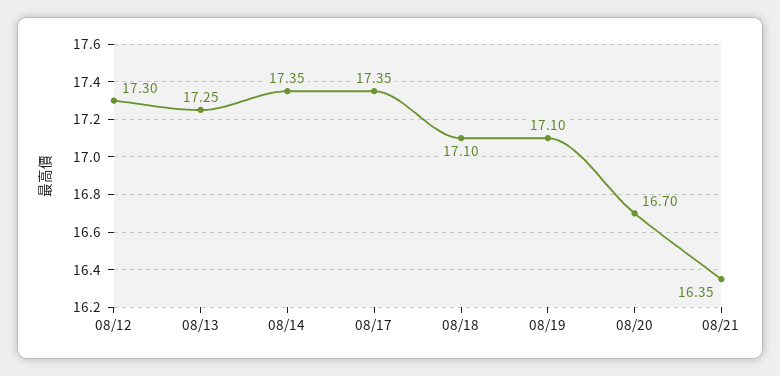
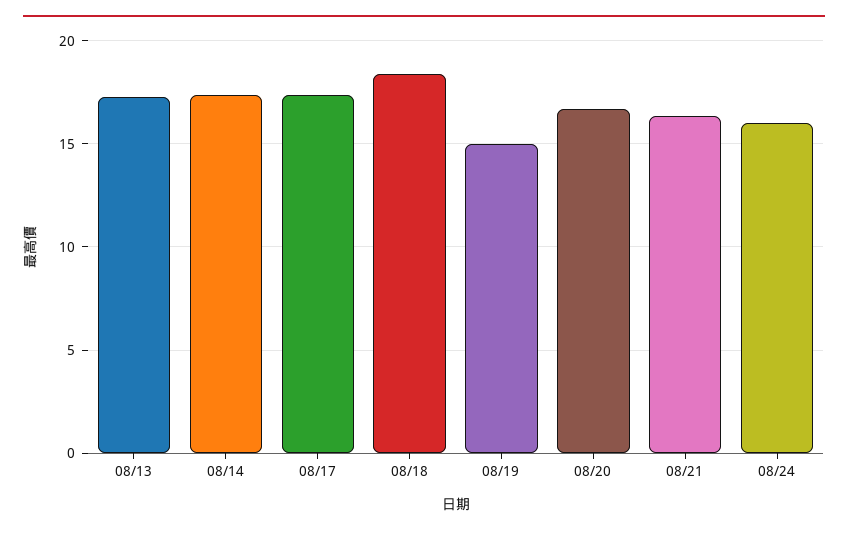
08/12: 17.3 -> none
08/18: 17.1 -> 18.5
08/19: 17.1 -> 15
08/24: none -> 16

